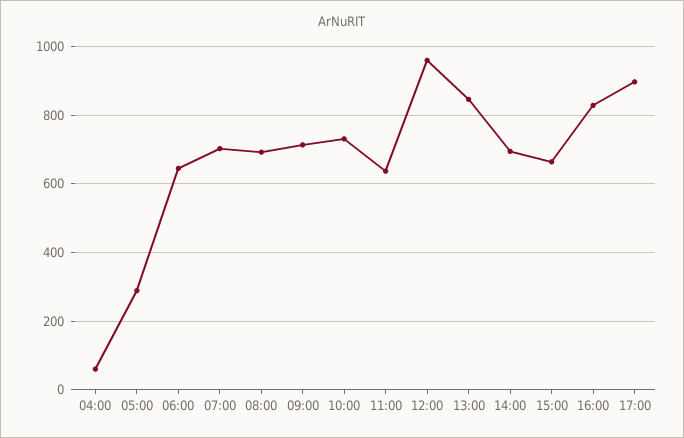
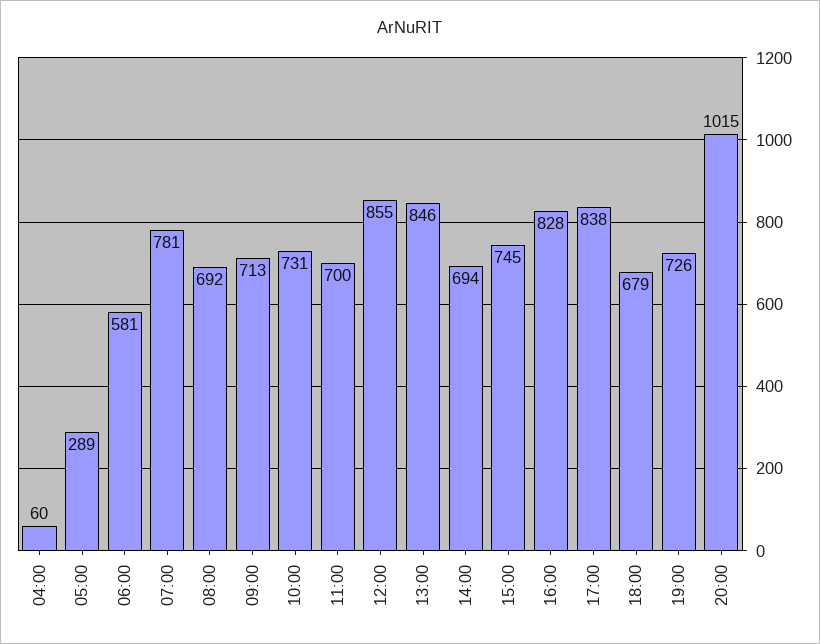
06:00: 640 -> 581
07:00: 700 -> 781
11:00: 640 -> 700
12:00: 960 -> 855
15:00: 660 -> 745
17:00: 900 -> 838
18:00: none -> 679
19:00: none -> 726
20:00: none -> 1015

